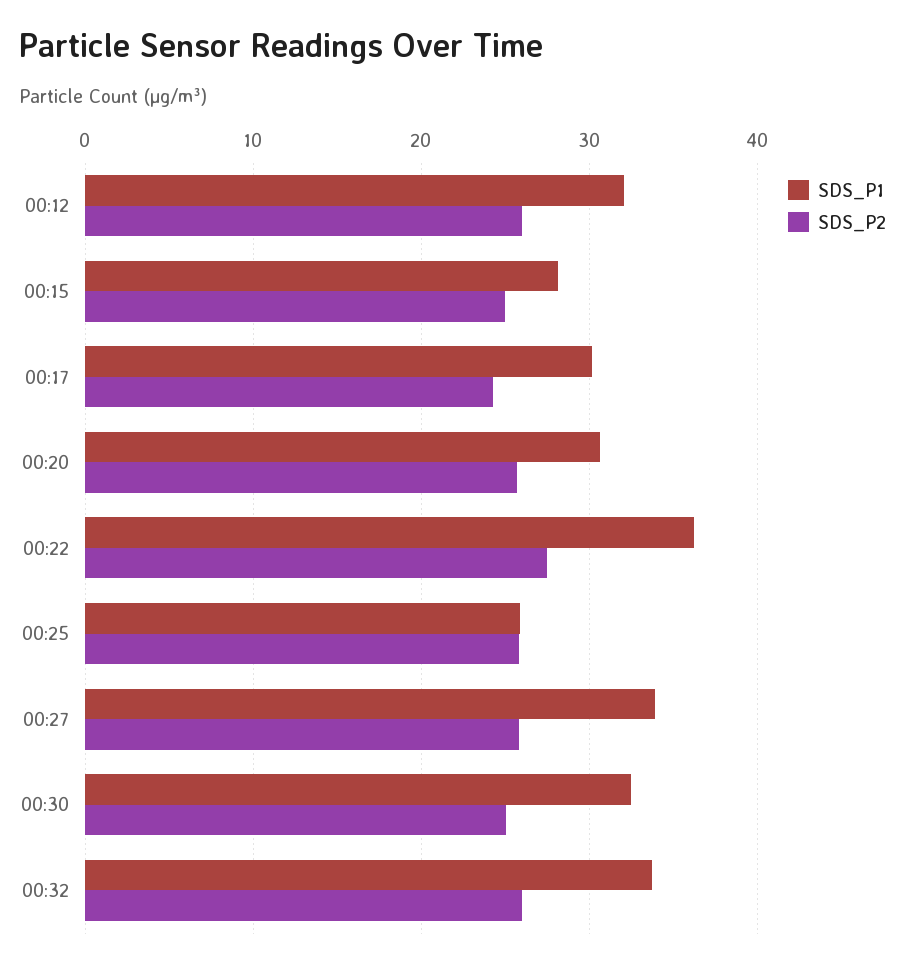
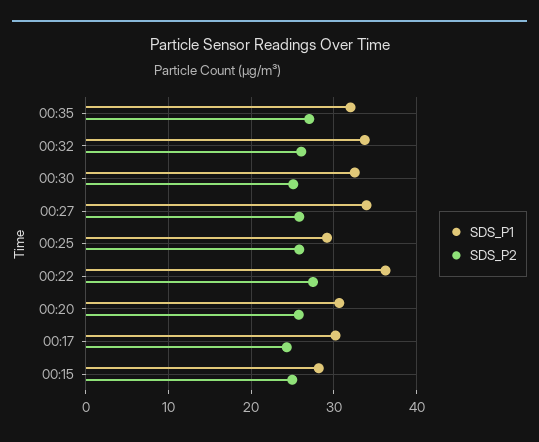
SDS_P1, 00:12: 32 -> none
SDS_P2, 00:12: 26 -> none
SDS_P1, 00:25: 26 -> 29
SDS_P1, 00:35: none -> 32
SDS_P2, 00:35: none -> 27

